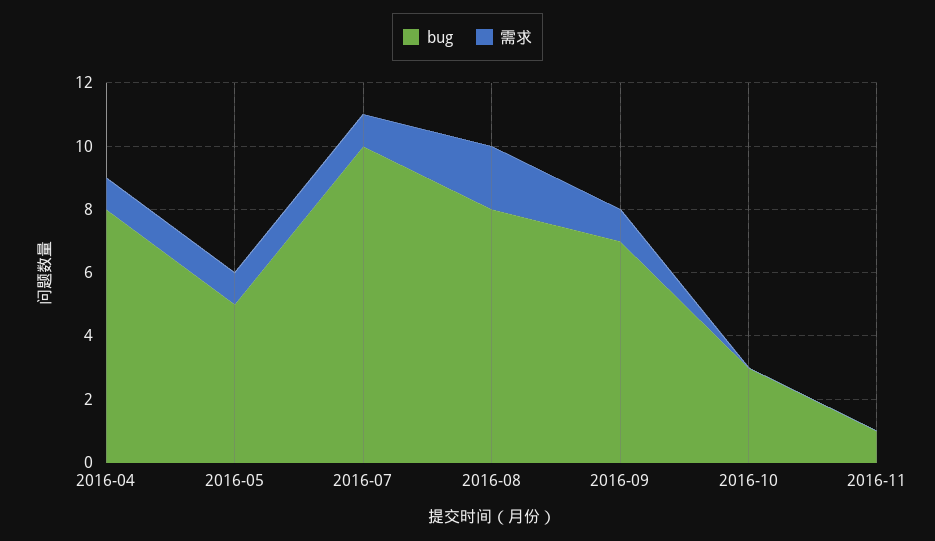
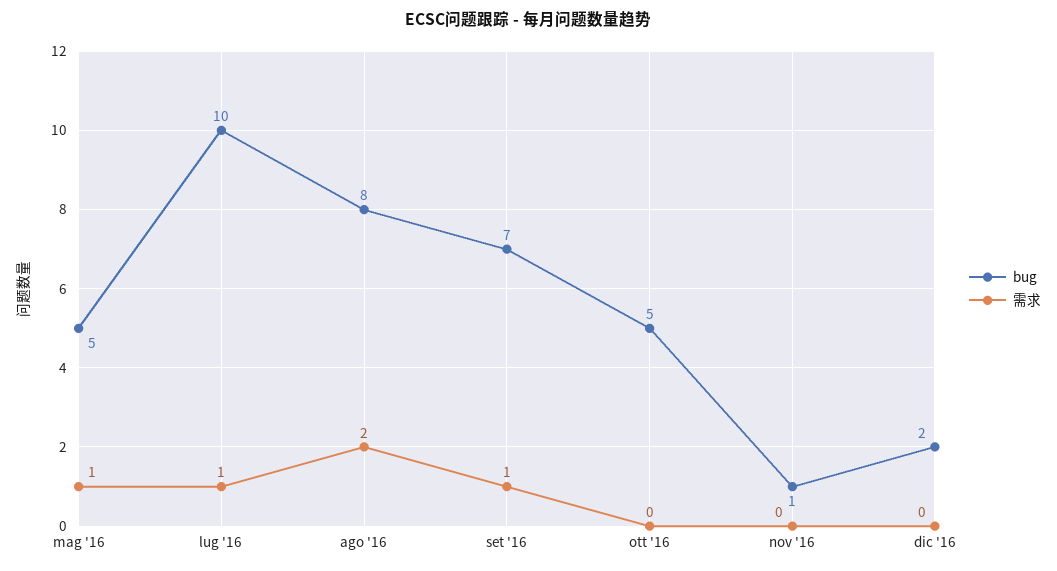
bug, 2016-04: 8 -> none
需求, 2016-04: 1 -> none
bug, 2016-10: 3 -> 5
bug, dic '16: none -> 2
需求, dic '16: none -> 0

